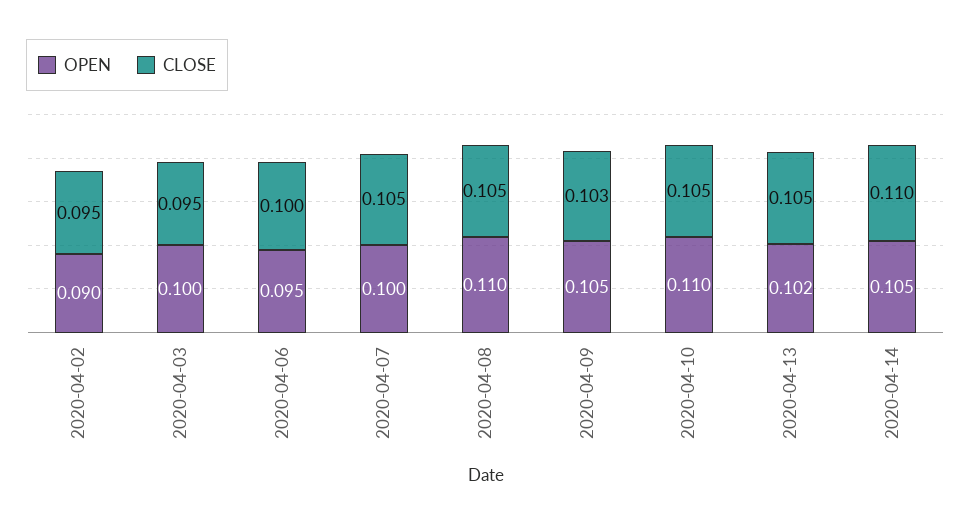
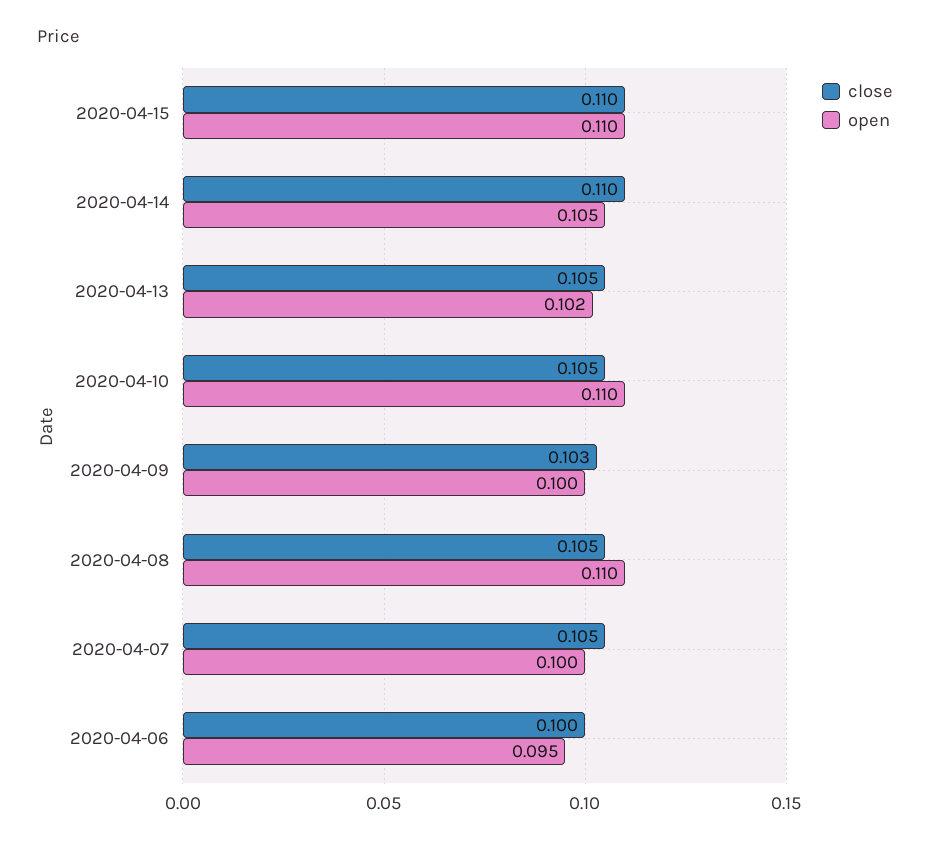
OPEN, 2020-04-02: 0.09 -> none
CLOSE, 2020-04-02: 0.095 -> none
OPEN, 2020-04-03: 0.1 -> none
CLOSE, 2020-04-03: 0.095 -> none
OPEN, 2020-04-09: 0.105 -> 0.1
CLOSE, 2020-04-15: none -> 0.11
OPEN, 2020-04-15: none -> 0.11

